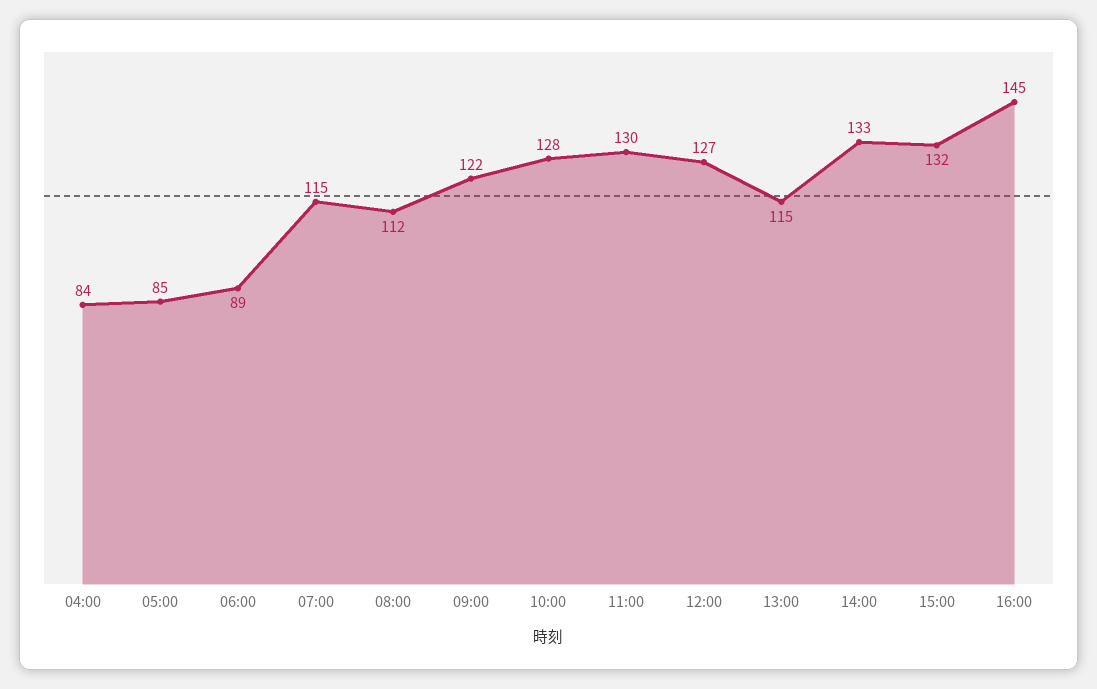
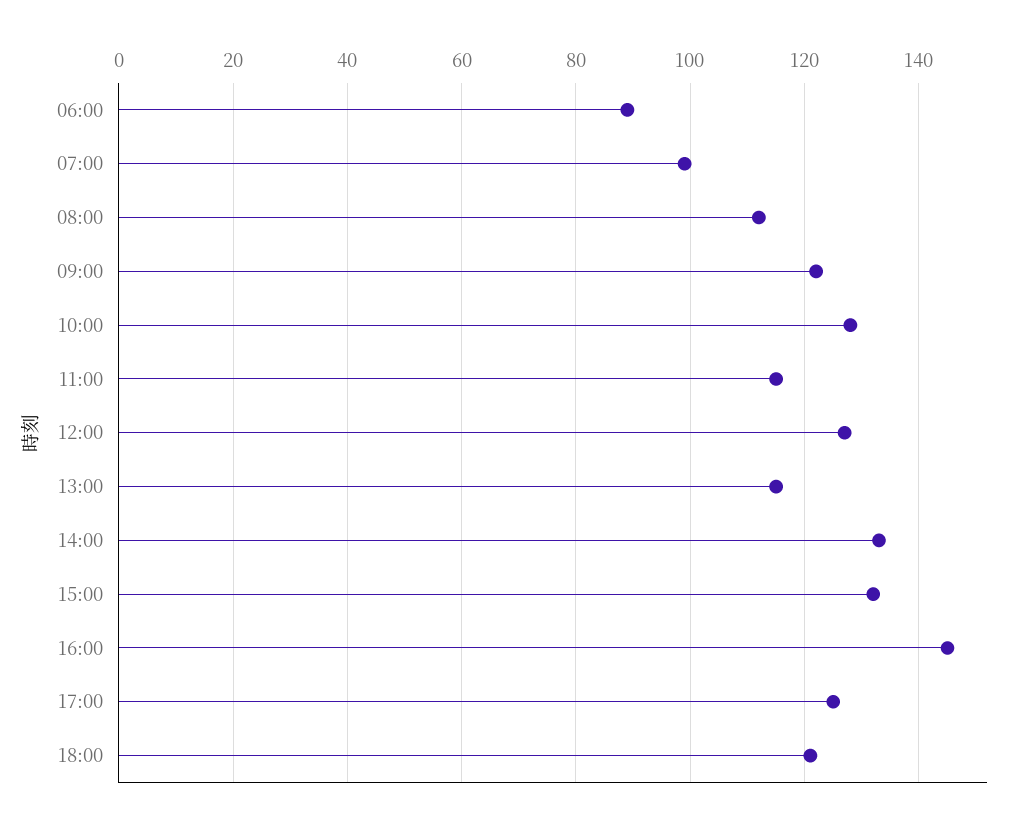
04:00: 84 -> none
05:00: 85 -> none
07:00: 115 -> 100
11:00: 130 -> 115
17:00: none -> 125
18:00: none -> 120

